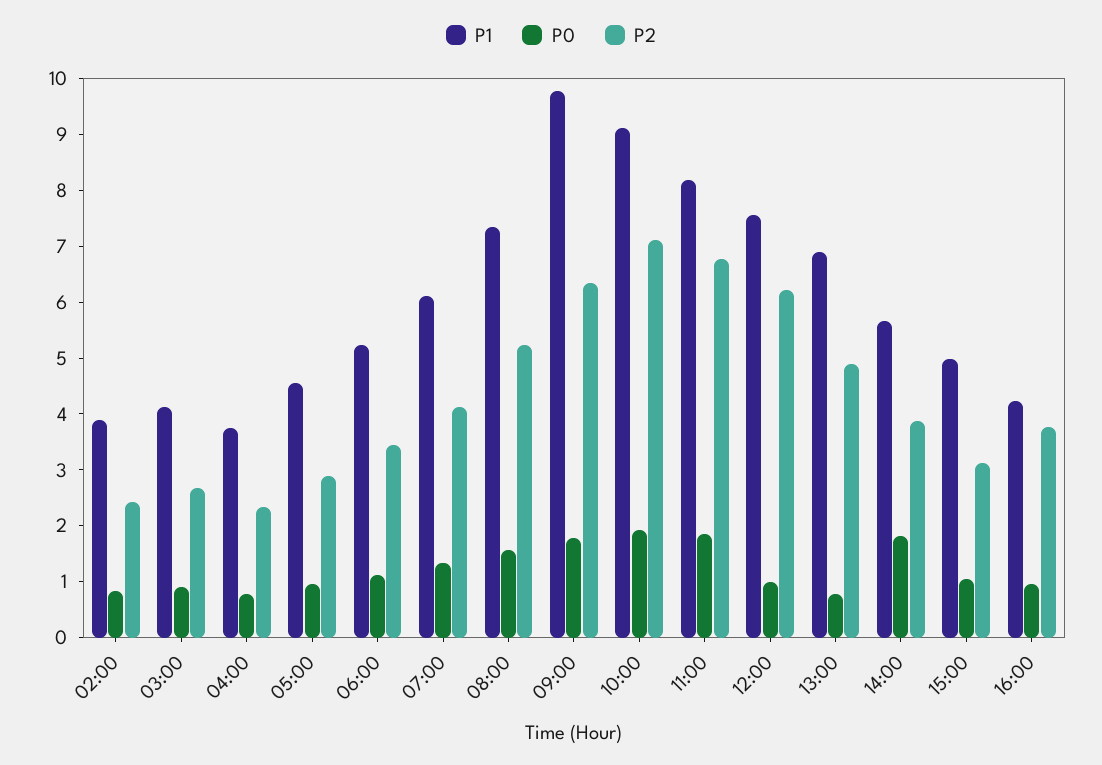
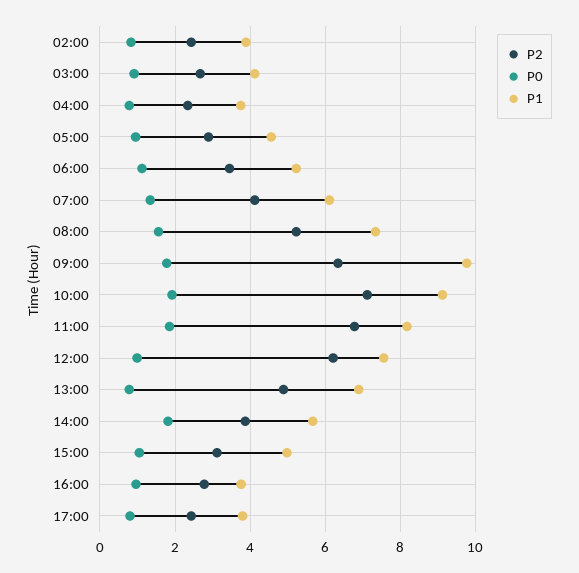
P1, 16:00: 4.2 -> 3.8
P2, 16:00: 3.8 -> 2.8
P2, 17:00: none -> 2.4
P0, 17:00: none -> 0.8
P1, 17:00: none -> 3.8

